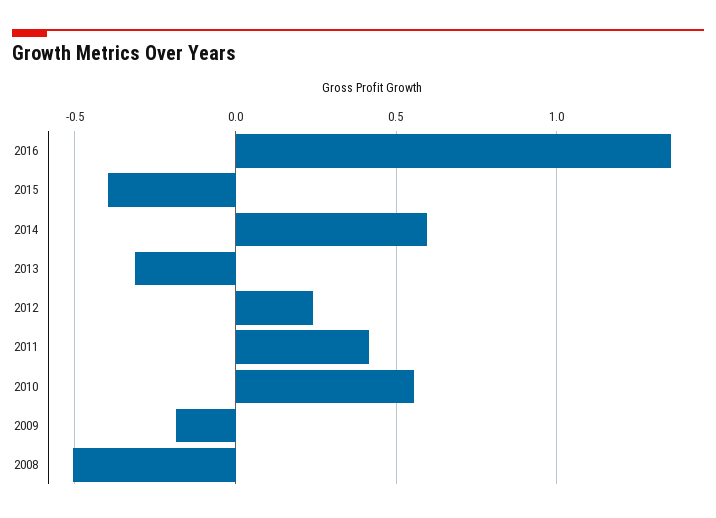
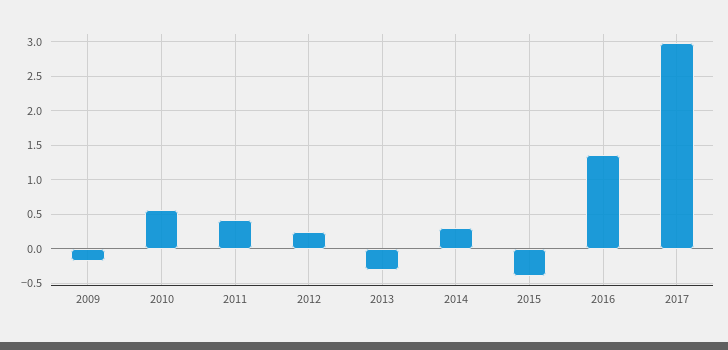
2014: 0.6 -> 0.3
2008: -0.5 -> none
2017: none -> 3

